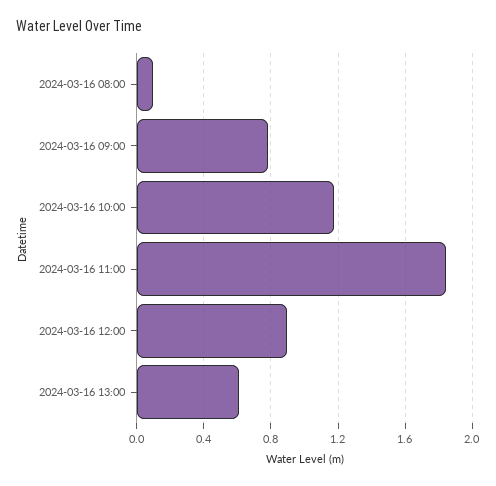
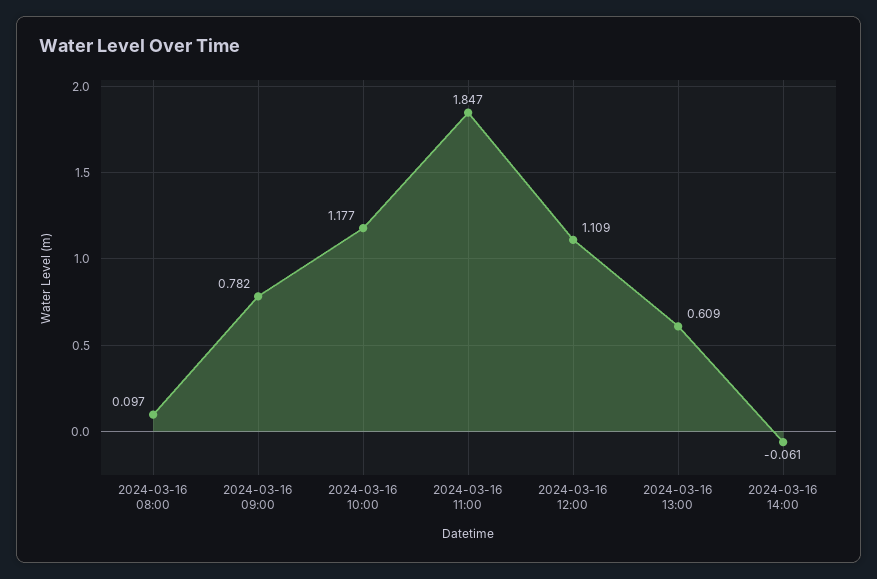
2024-03-16 12:00: 0.9 -> 1.109
2024-03-16 14:00: none -> -0.061

